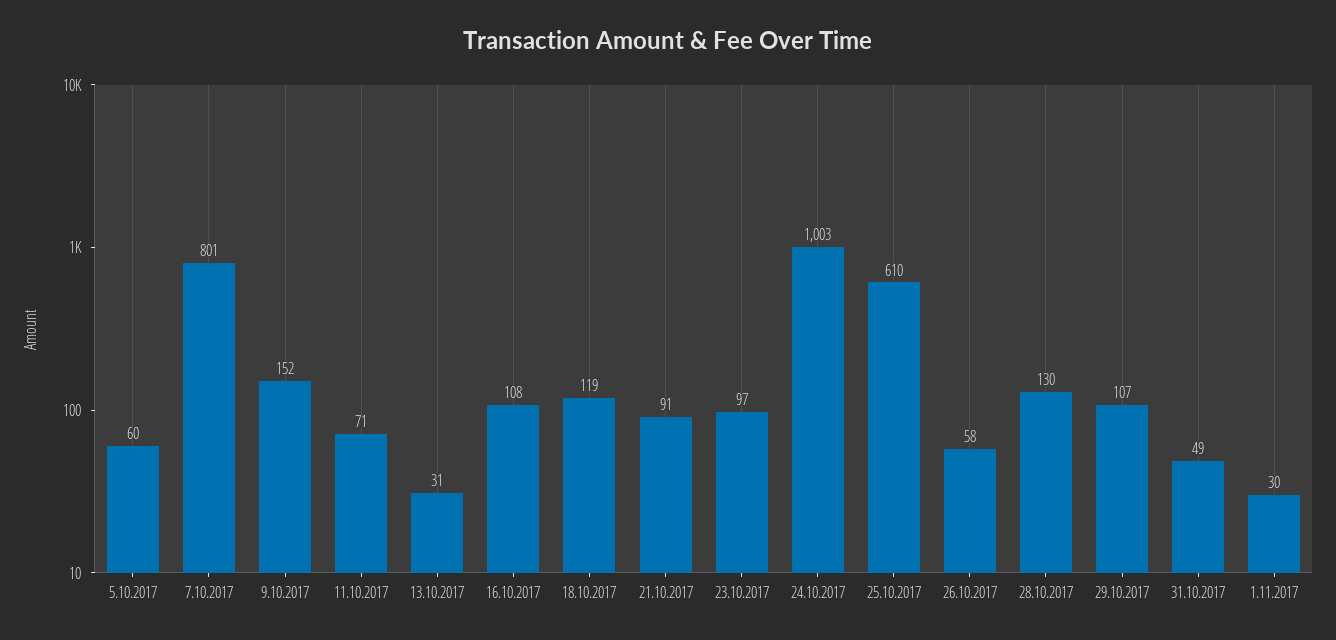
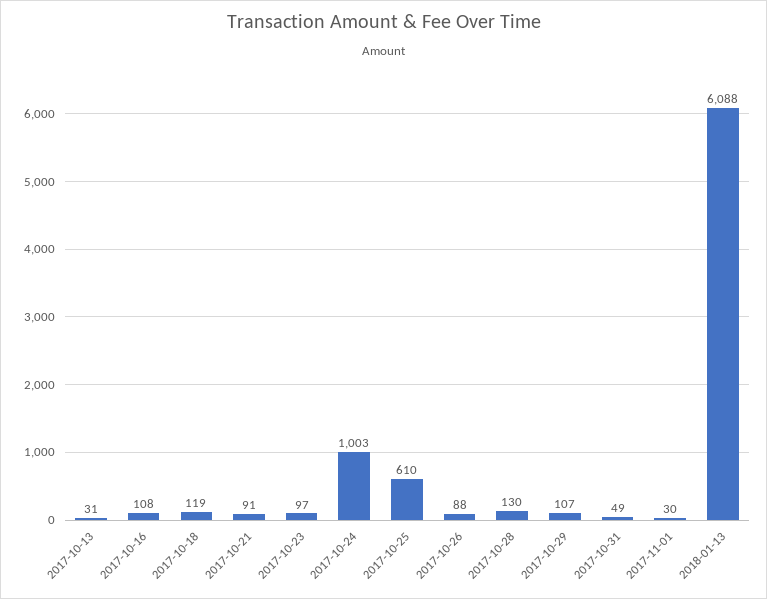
5.10.2017: 60 -> none
7.10.2017: 801 -> none
9.10.2017: 152 -> none
11.10.2017: 71 -> none
26.10.2017: 58 -> 88
2018-01-13: none -> 6088

